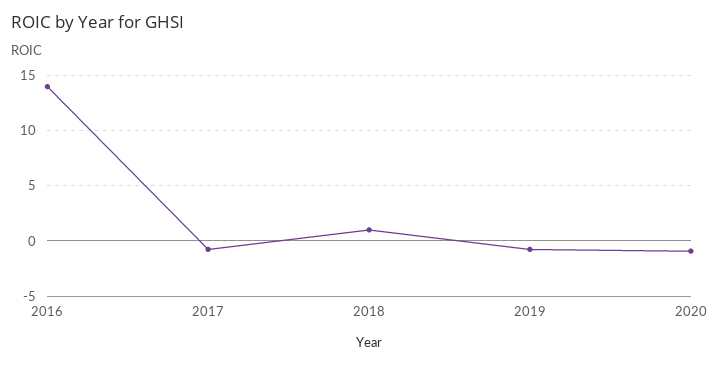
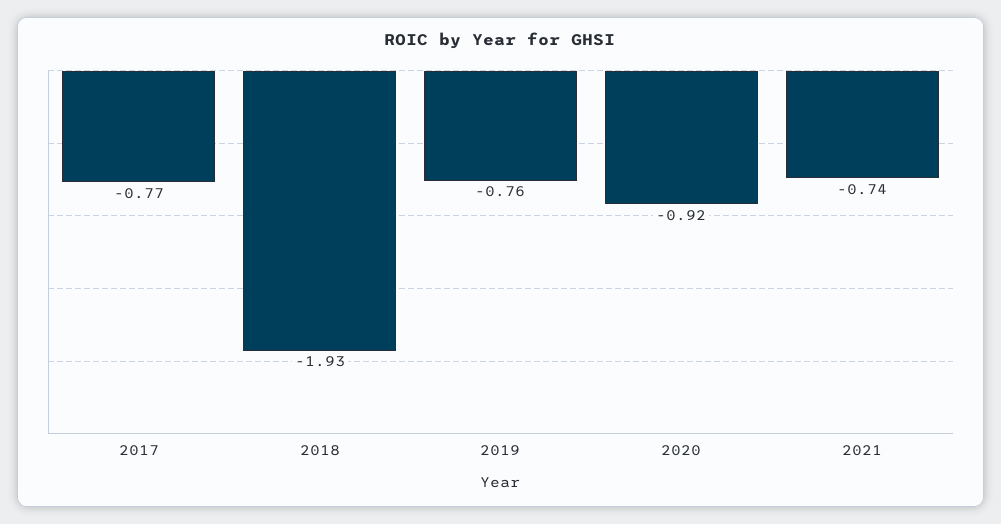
2016: 14 -> none
2018: 1 -> -1.93
2021: none -> -0.74

